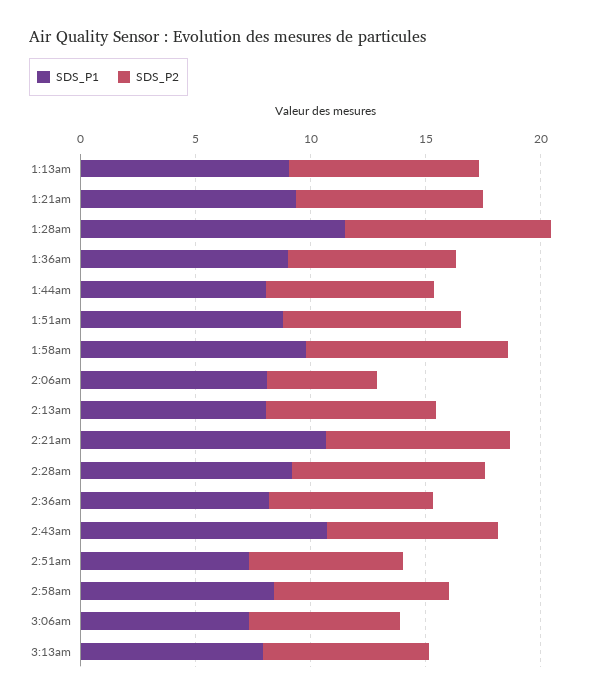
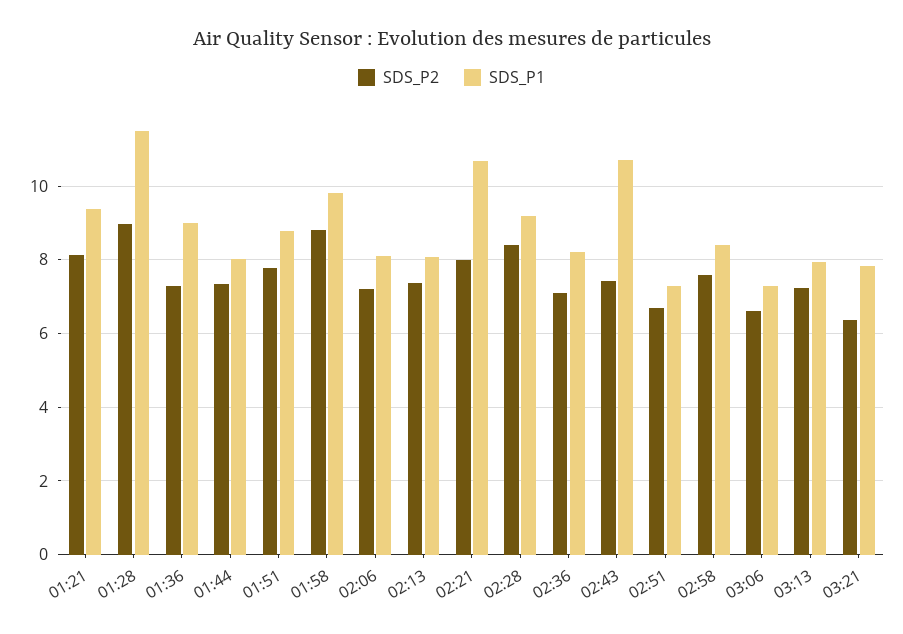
SDS_P1, 1:13am: 9 -> none
SDS_P2, 1:13am: 8 -> none
SDS_P2, 2:06am: 5 -> 7.2
SDS_P2, 03:21: none -> 6.4
SDS_P1, 03:21: none -> 7.8

